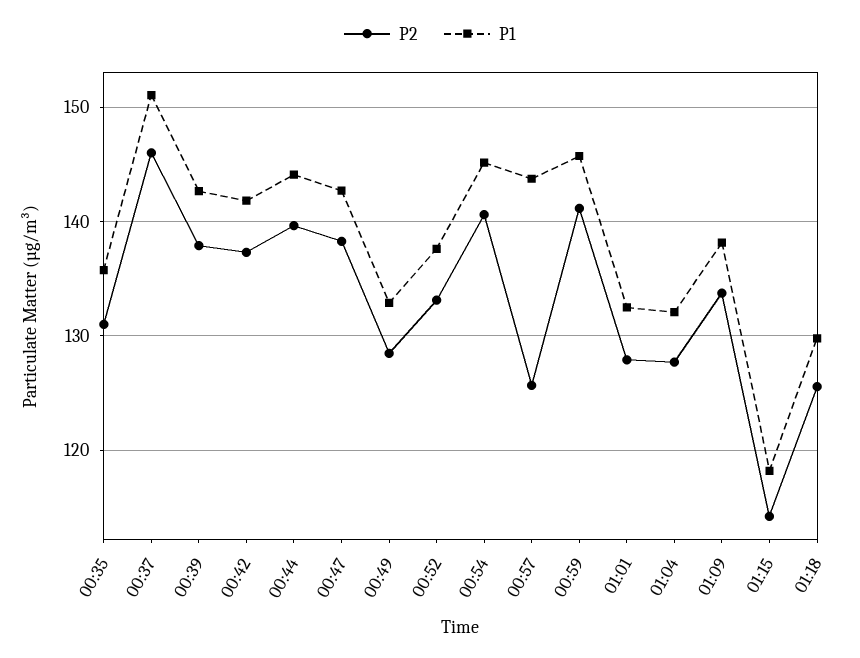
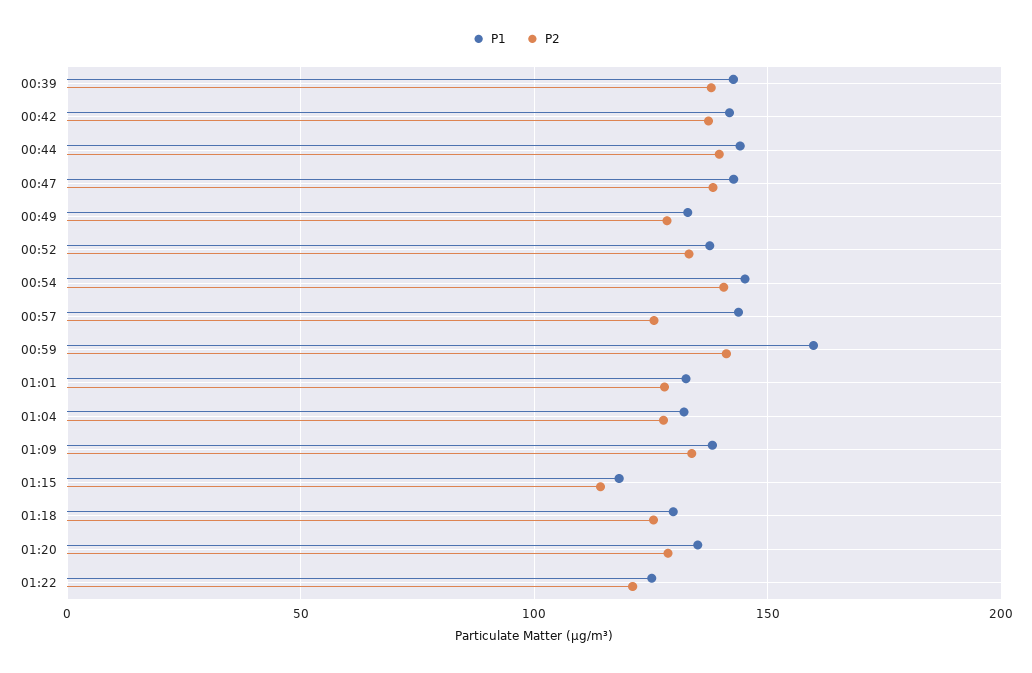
P2, 00:35: 131 -> none
P1, 00:35: 136 -> none
P2, 00:37: 146 -> none
P1, 00:37: 151 -> none
P1, 00:59: 146 -> 160
P1, 01:20: none -> 135
P2, 01:20: none -> 130
P1, 01:22: none -> 125
P2, 01:22: none -> 120

